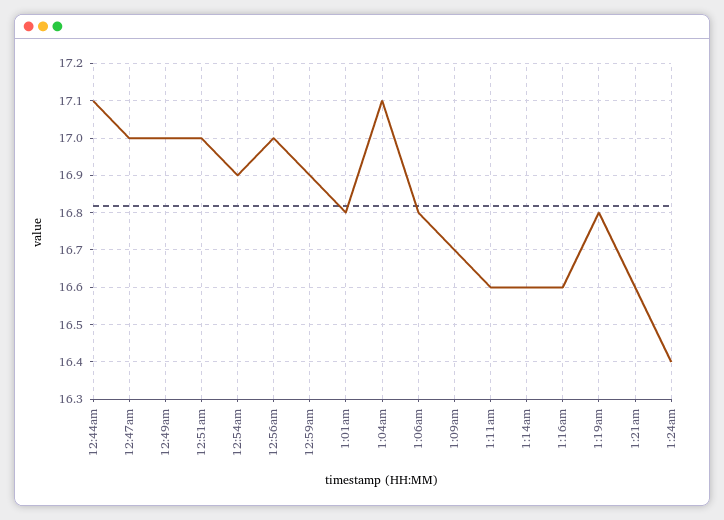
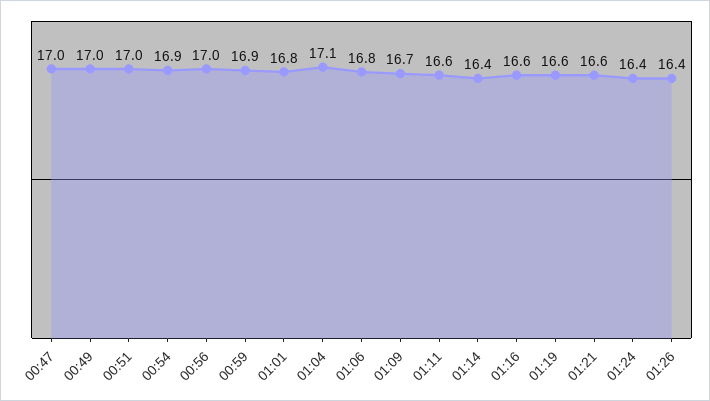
12:44am: 17.1 -> none
1:14am: 16.6 -> 16.4
1:19am: 16.8 -> 16.6
01:26: none -> 16.4

